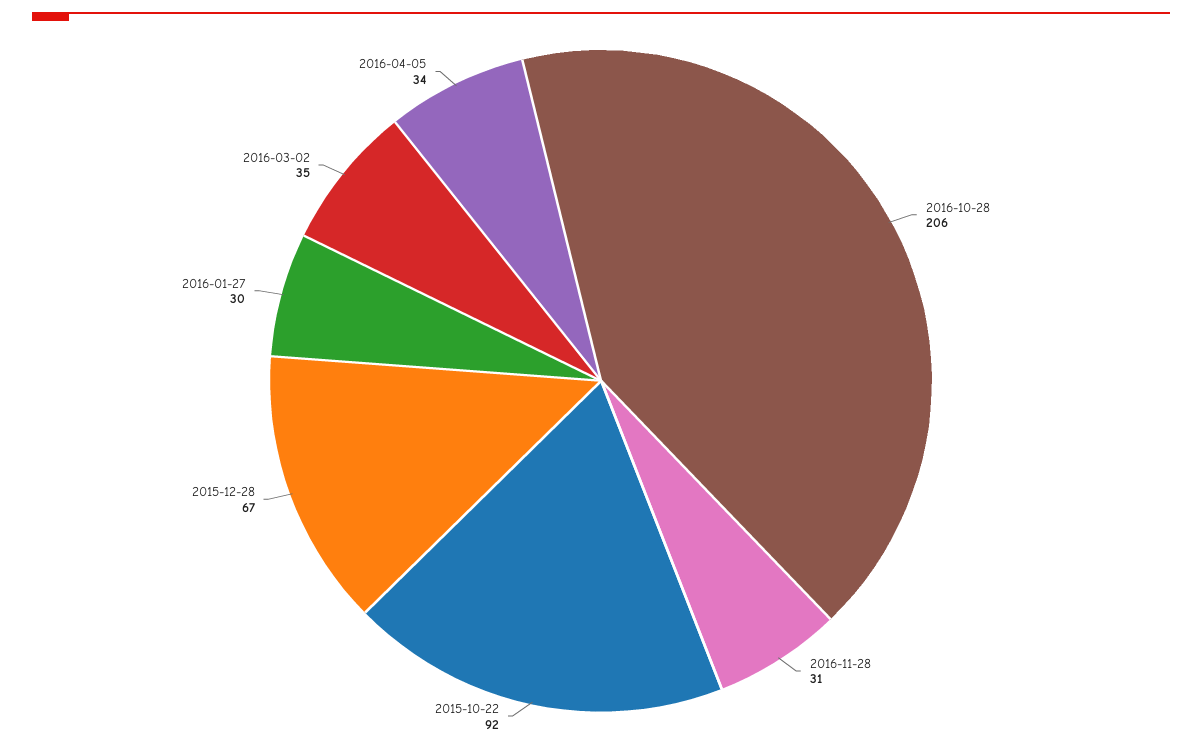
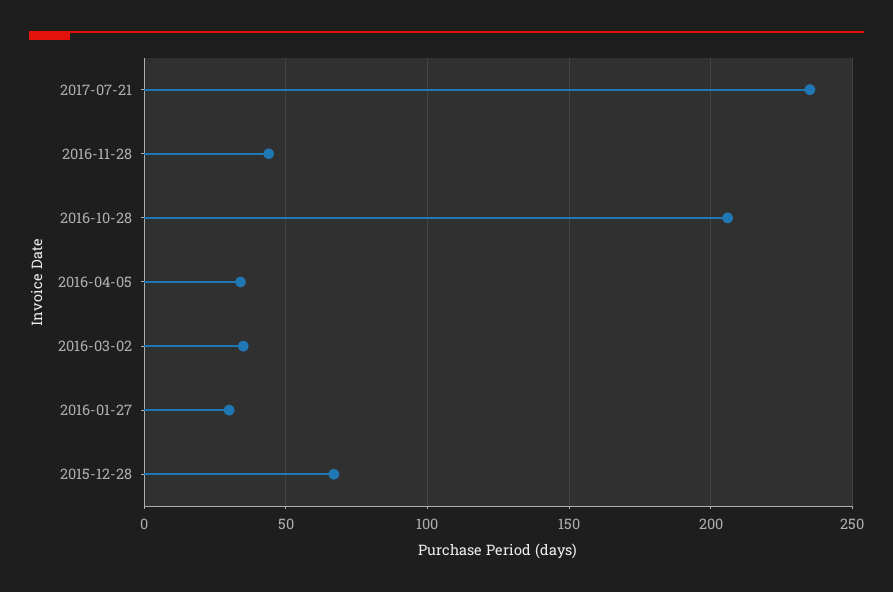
2016-11-28: 31 -> 45
2015-10-22: 92 -> none
2017-07-21: none -> 235

